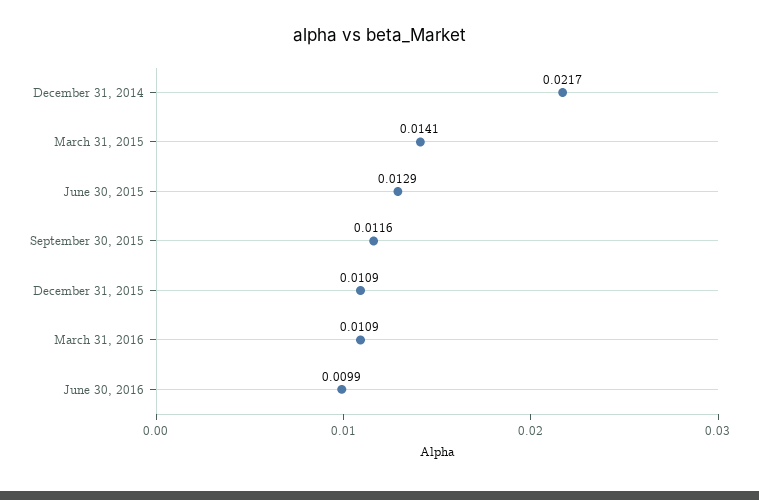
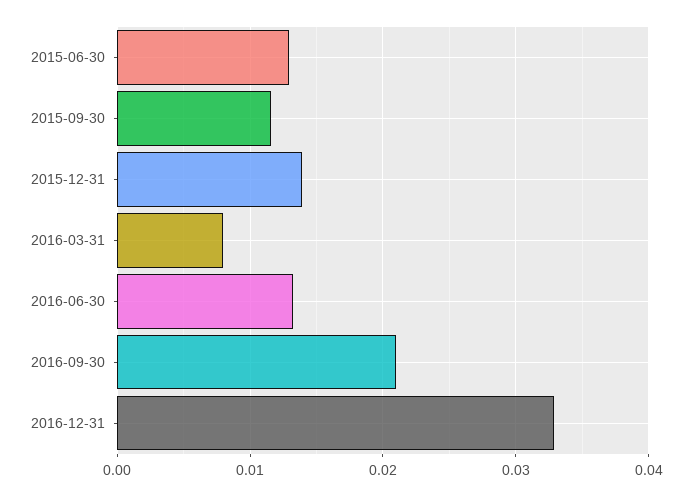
December 31, 2014: 0.0217 -> none
March 31, 2015: 0.0141 -> none
December 31, 2015: 0.0109 -> 0.014
March 31, 2016: 0.0109 -> 0.008
June 30, 2016: 0.0099 -> 0.013
2016-09-30: none -> 0.021
2016-12-31: none -> 0.033

